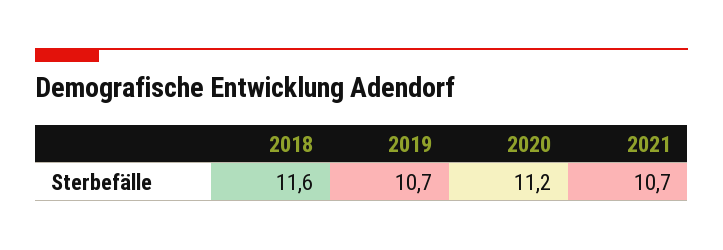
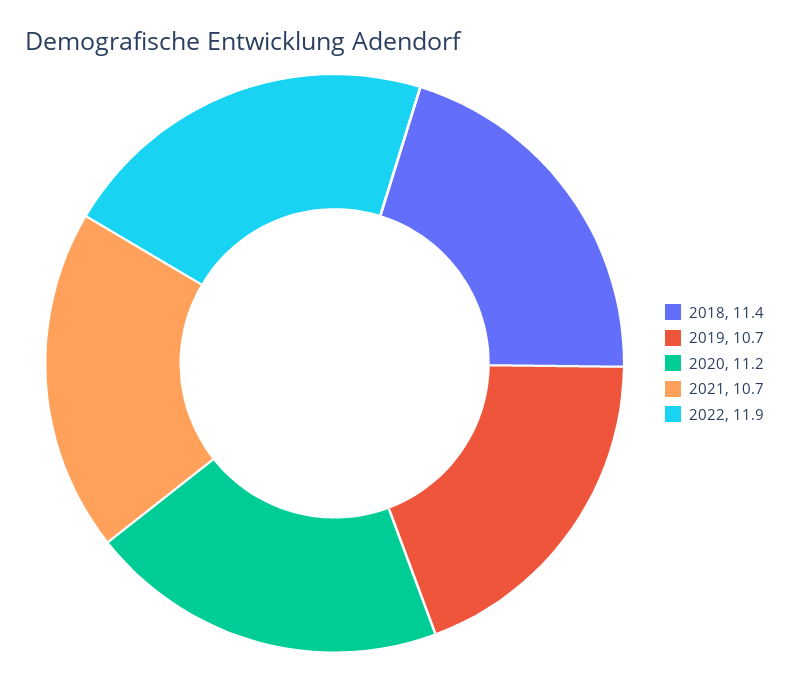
2018: 11.6 -> 11.4
2022: none -> 11.9

